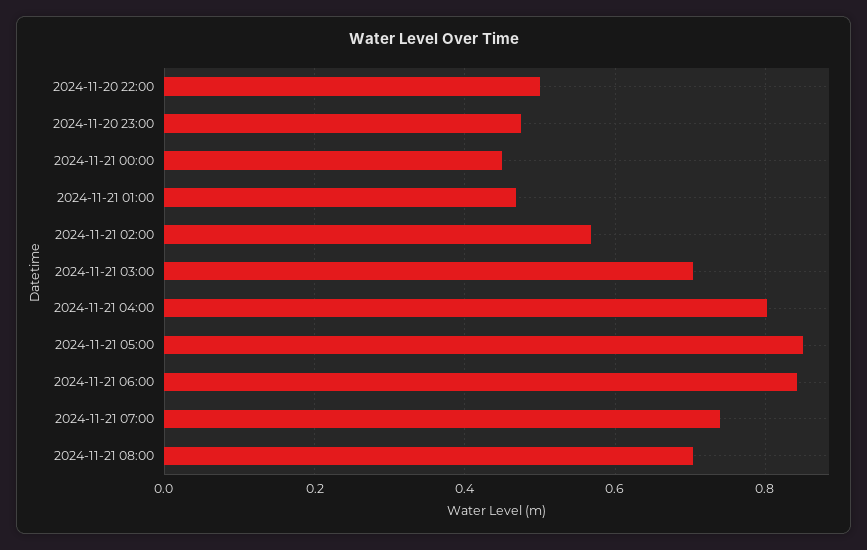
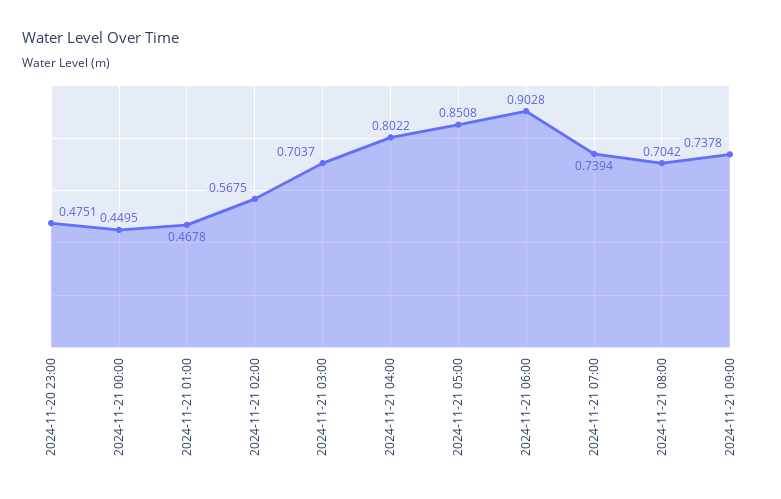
2024-11-20 22:00: 0.5 -> none
2024-11-21 06:00: 0.84 -> 0.9028
2024-11-21 09:00: none -> 0.7378

